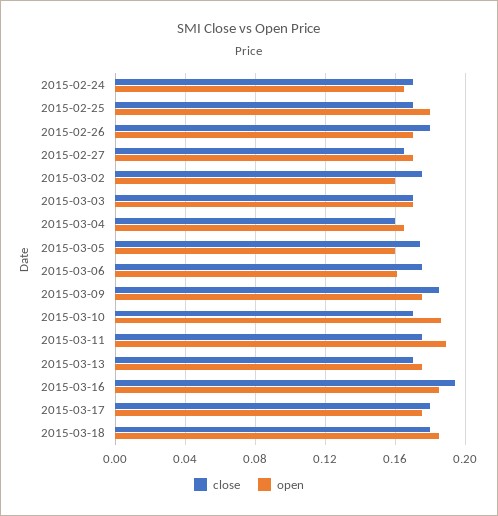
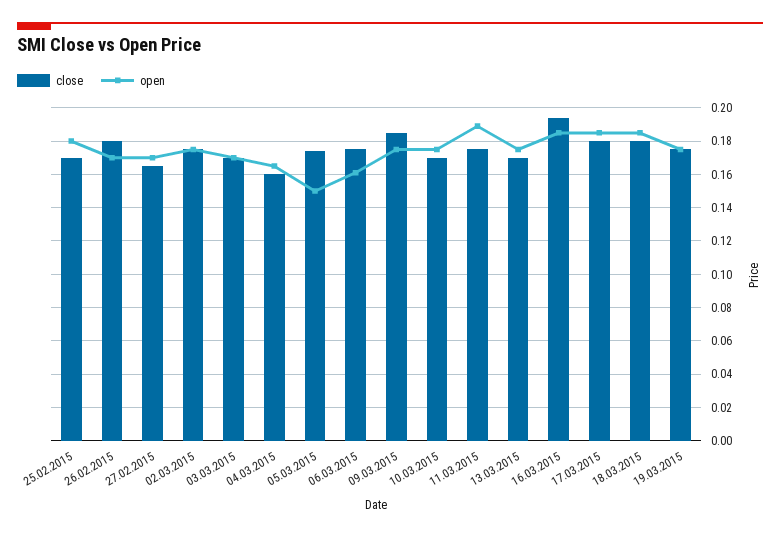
close, 2015-02-24: 0.17 -> none
open, 2015-02-24: 0.165 -> none
open, 2015-03-02: 0.16 -> 0.175
open, 2015-03-05: 0.16 -> 0.15
open, 2015-03-10: 0.185 -> 0.175
open, 2015-03-17: 0.175 -> 0.185
close, 19.03.2015: none -> 0.175
open, 19.03.2015: none -> 0.175

